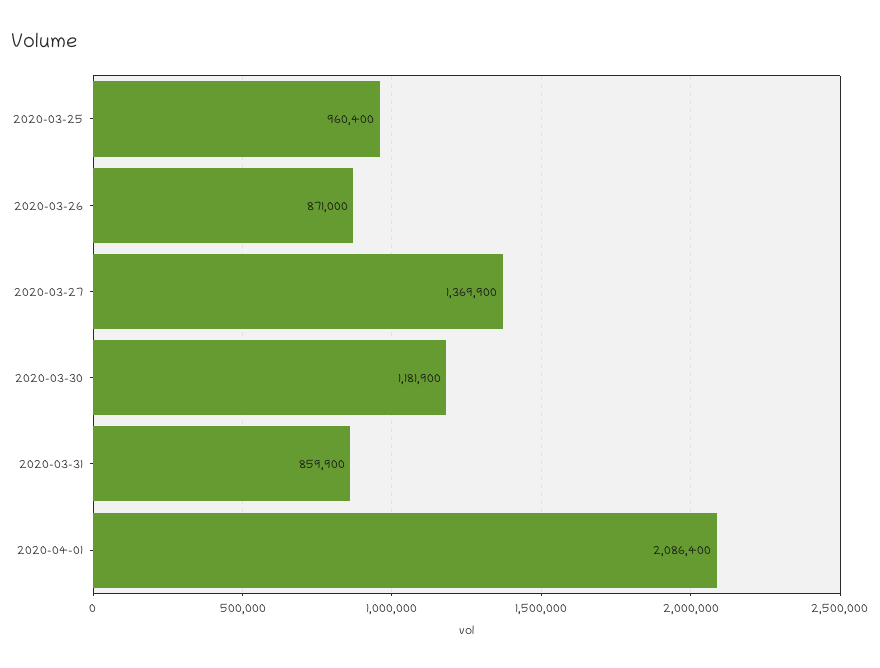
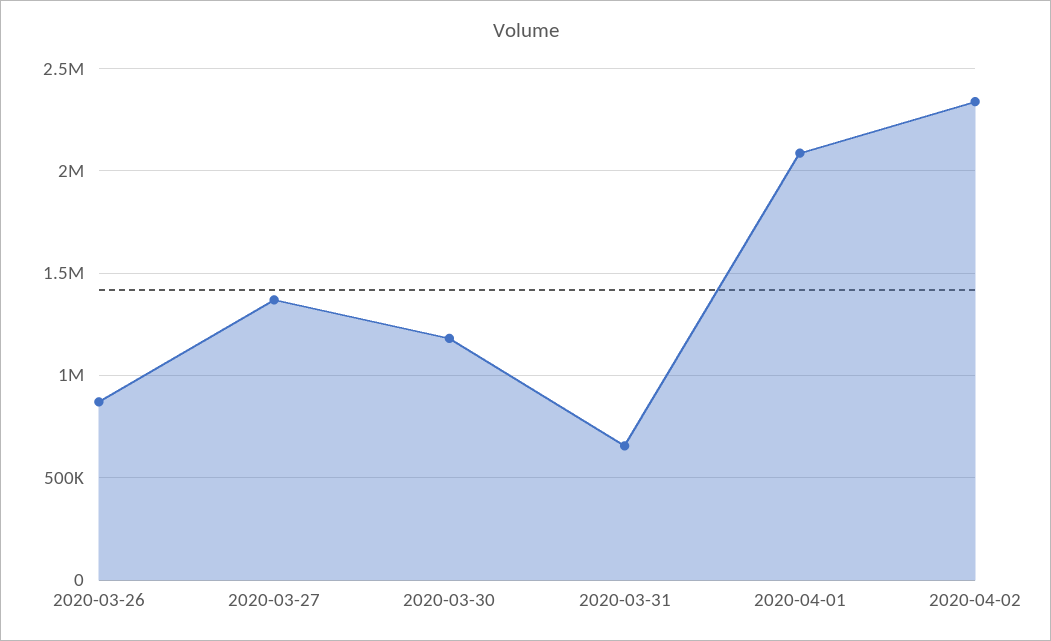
2020-03-25: 960400 -> none
2020-03-31: 859900 -> 650000
2020-04-02: none -> 2350000

